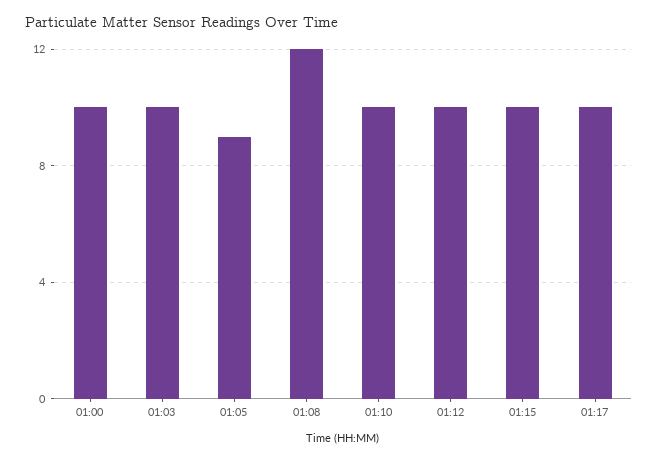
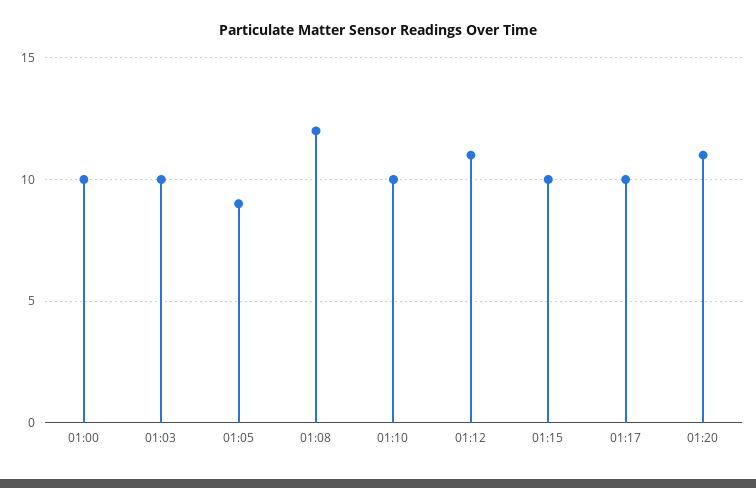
01:12: 10 -> 11
01:20: none -> 11

